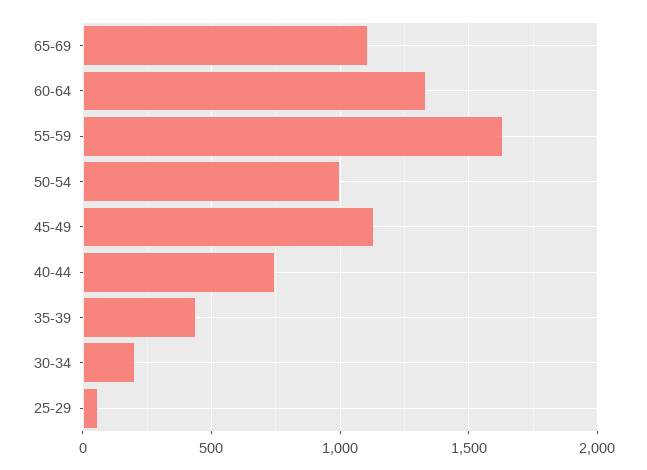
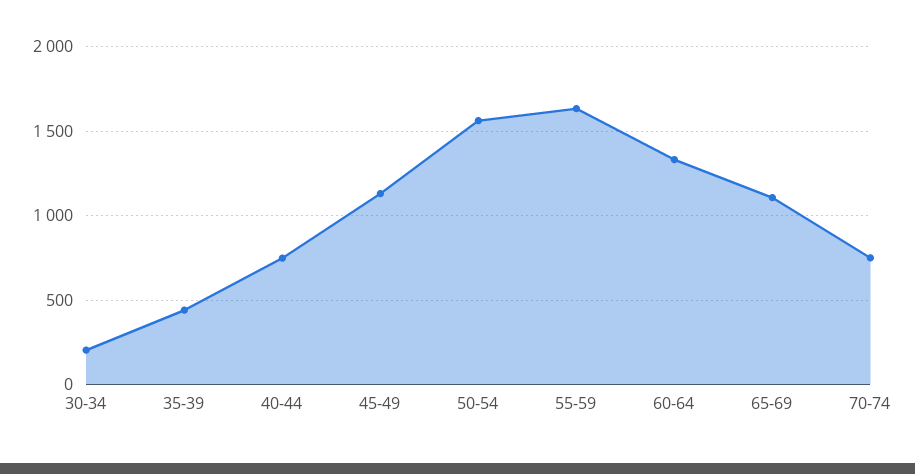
50-54: 1000 -> 1550
25-29: 50 -> none
70-74: none -> 750

